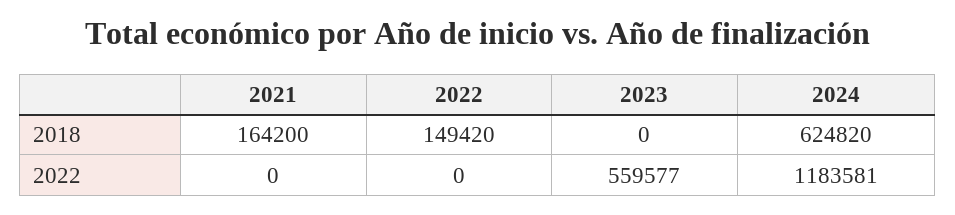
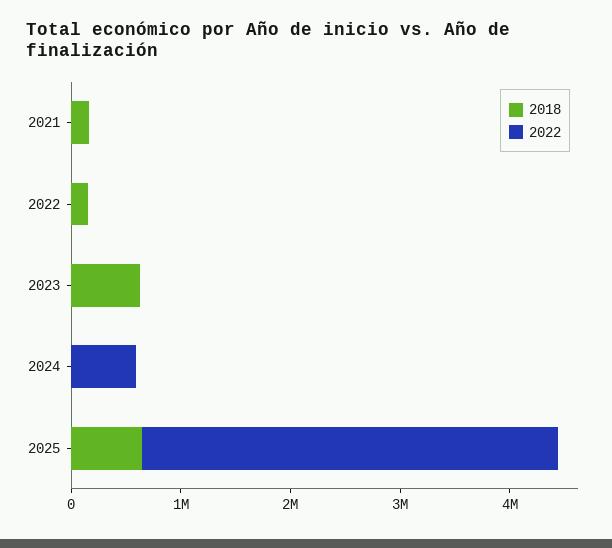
2018, 2023: 0 -> 600000
2018, 2024: 624820 -> 0
2022, 2023: 559577 -> 0
2022, 2024: 1183581 -> 600000
2018, 2025: none -> 600000
2022, 2025: none -> 3800000

